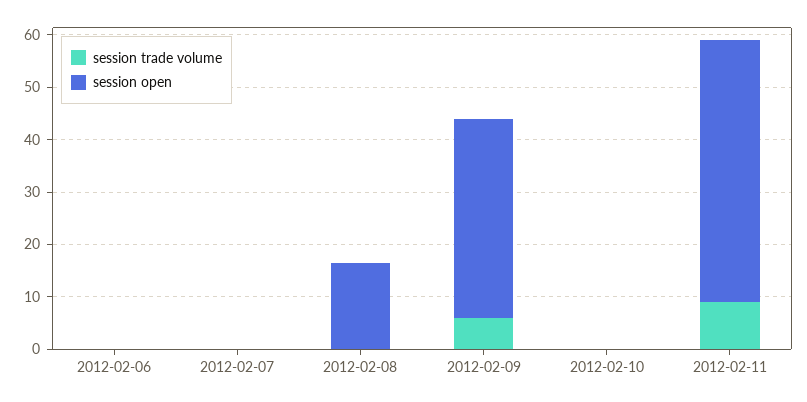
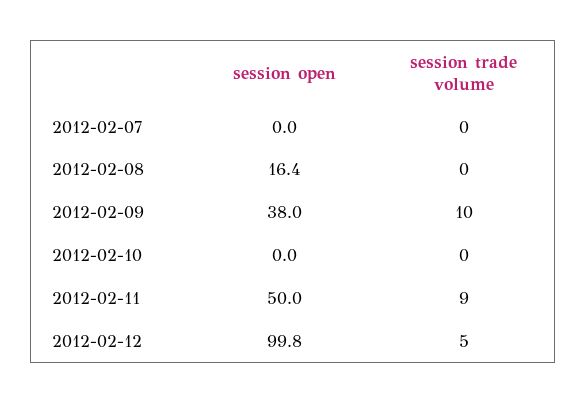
session trade volume, 2012-02-06: 0 -> none
session open, 2012-02-06: 0 -> none
session trade volume, 2012-02-09: 6 -> 10
session open, 2012-02-12: none -> 99.8
session trade volume, 2012-02-12: none -> 5

